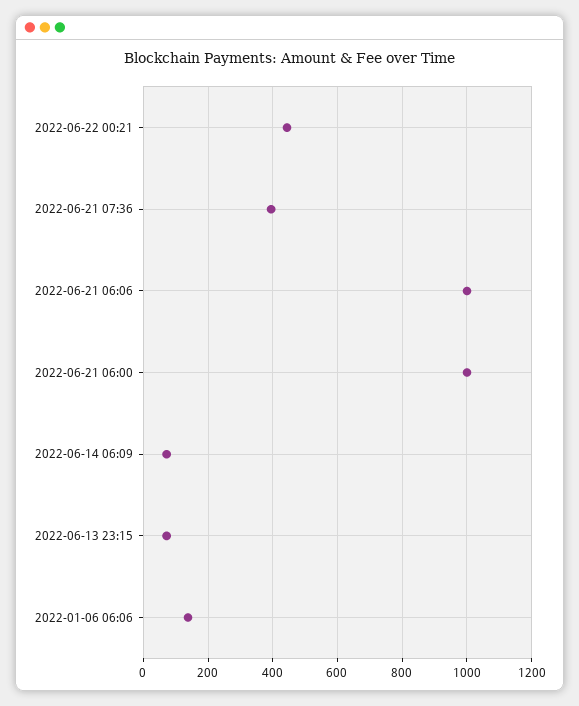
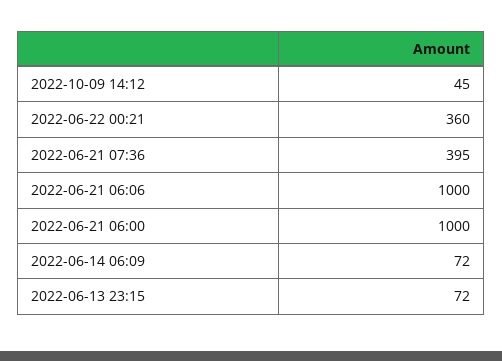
2022-06-22 00:21: 440 -> 360
2022-01-06 06:06: 140 -> none
2022-10-09 14:12: none -> 45

